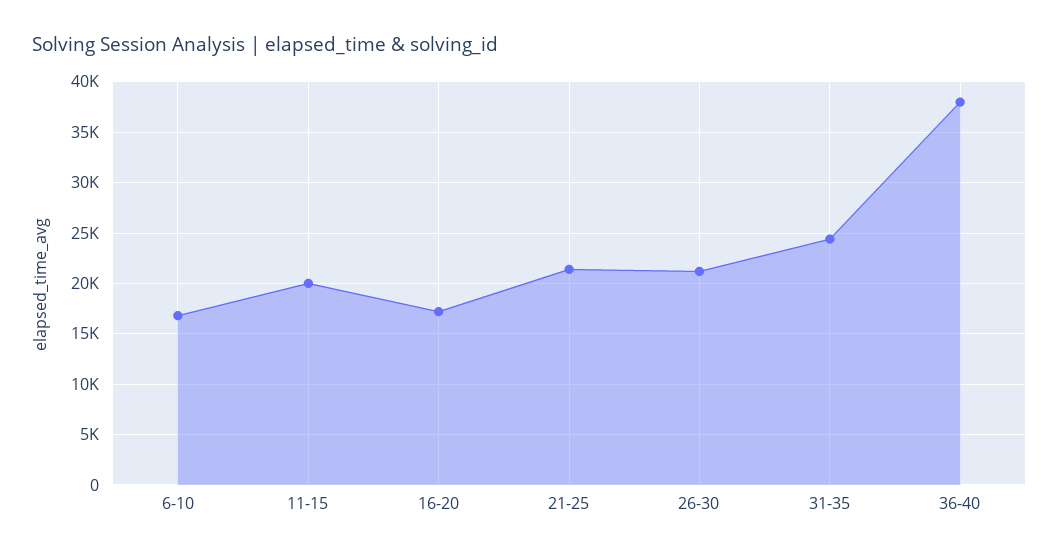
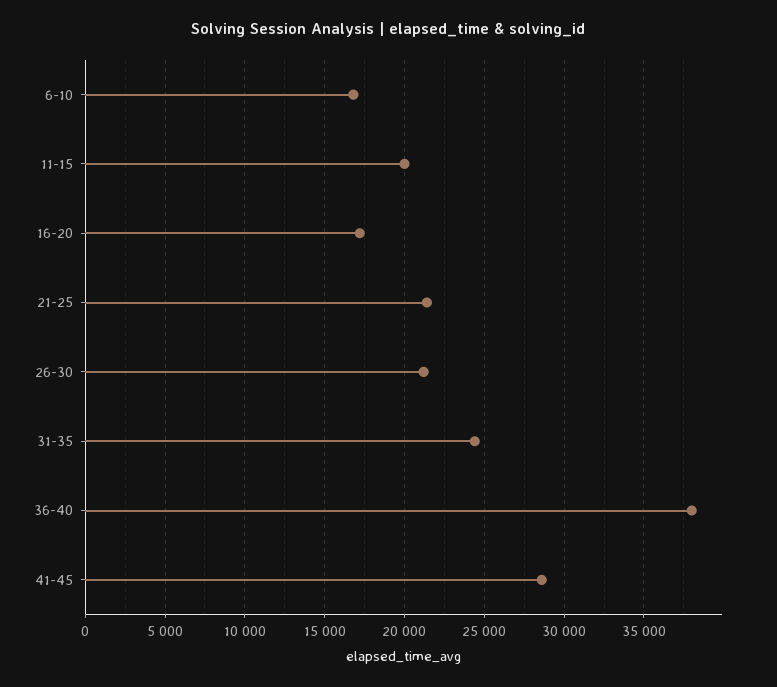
41-45: none -> 28500

